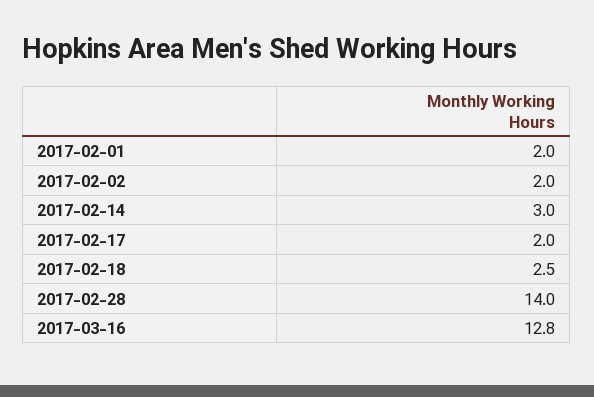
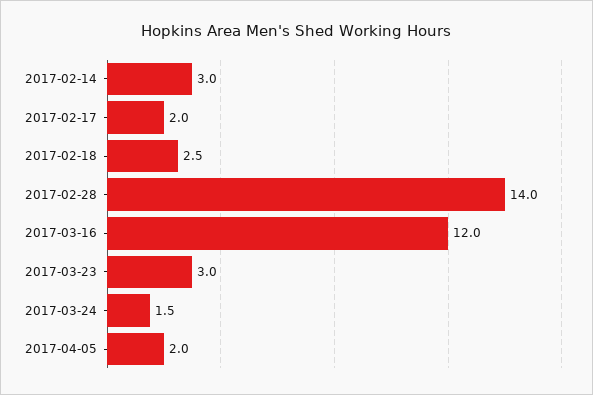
2017-02-01: 2 -> none
2017-02-02: 2 -> none
2017-03-16: 12.8 -> 12
2017-03-23: none -> 3
2017-03-24: none -> 1.5
2017-04-05: none -> 2

